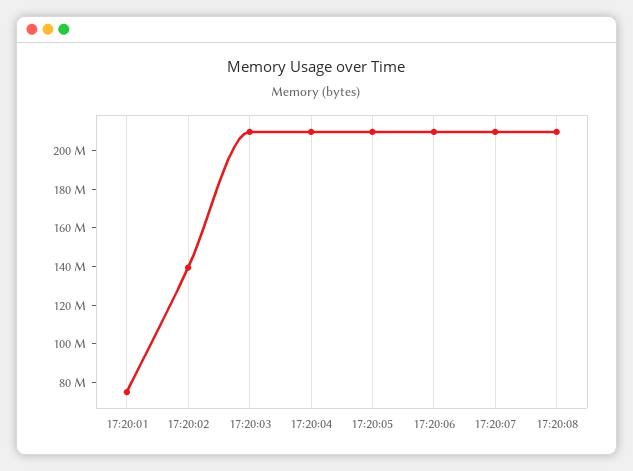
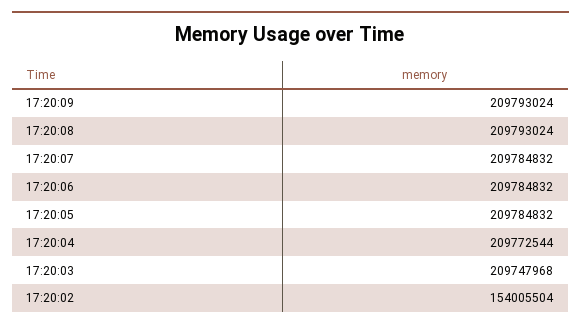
17:20:01: 75000000 -> none
17:20:02: 140000000 -> 154005504
17:20:09: none -> 209793024

